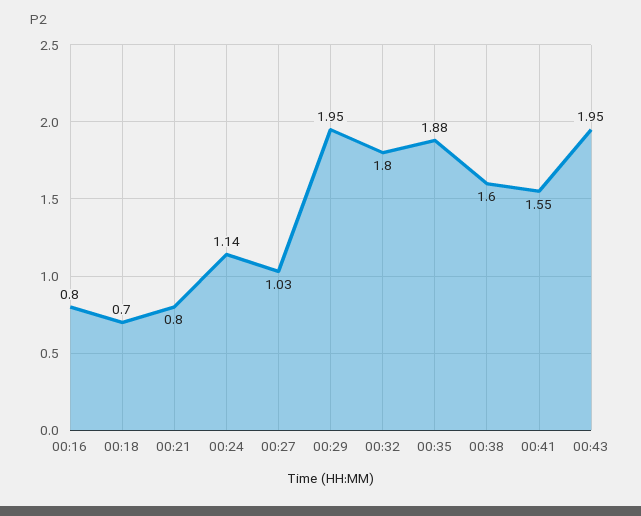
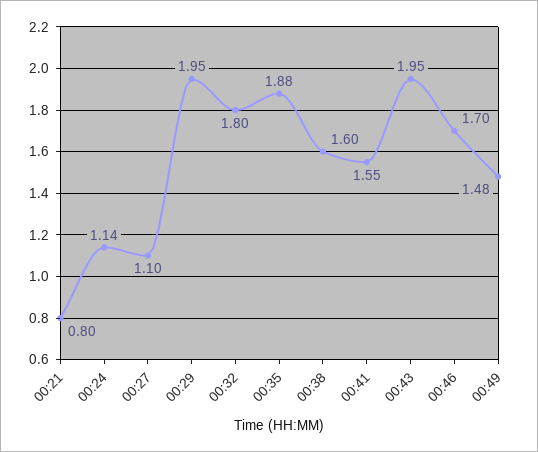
00:16: 0.8 -> none
00:18: 0.7 -> none
00:27: 1.03 -> 1.1
00:46: none -> 1.7
00:49: none -> 1.48

